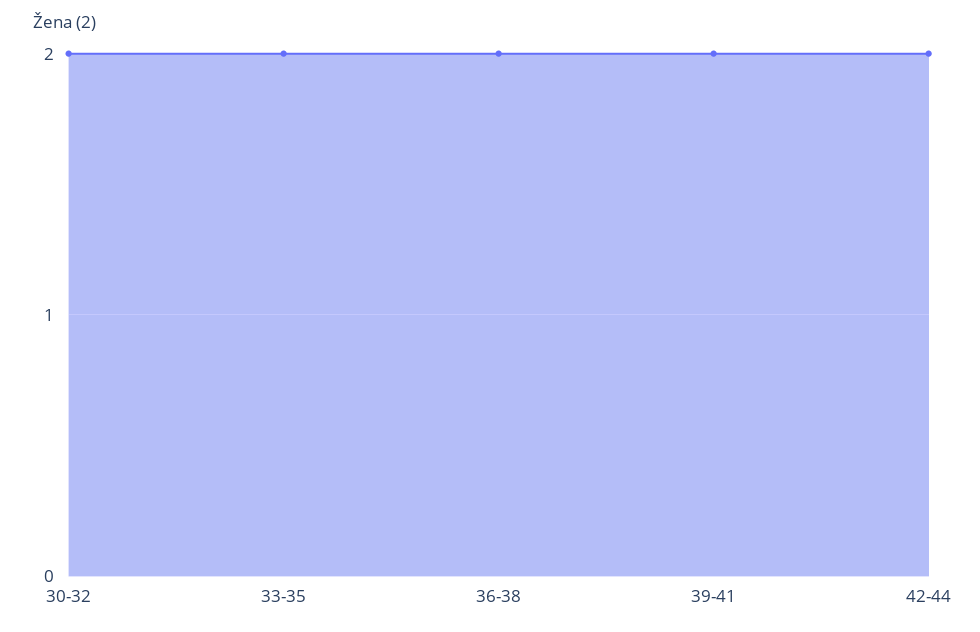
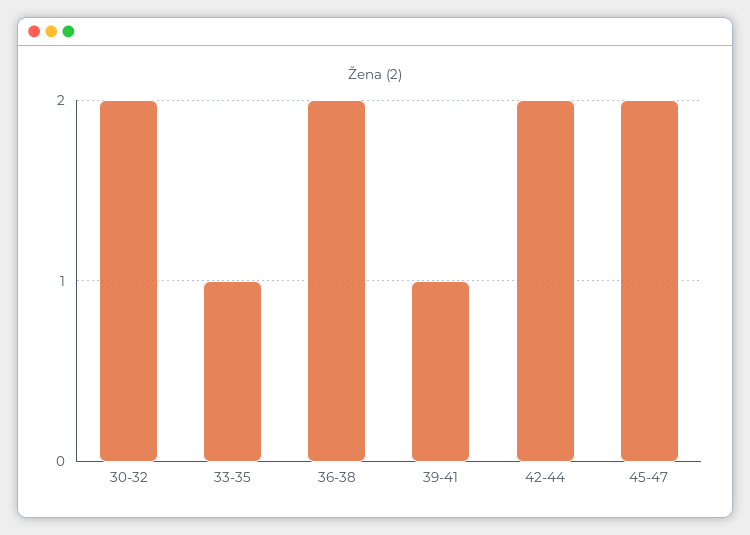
33-35: 2 -> 1
39-41: 2 -> 1
45-47: none -> 2

